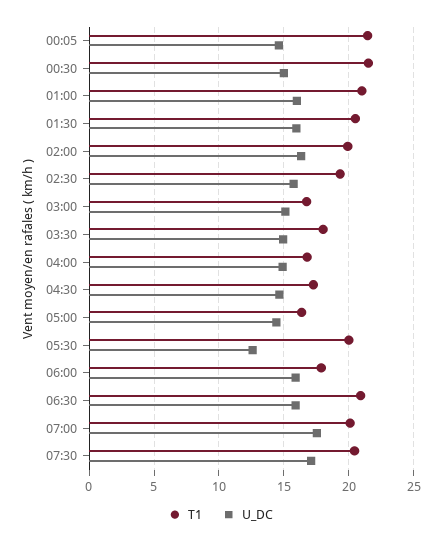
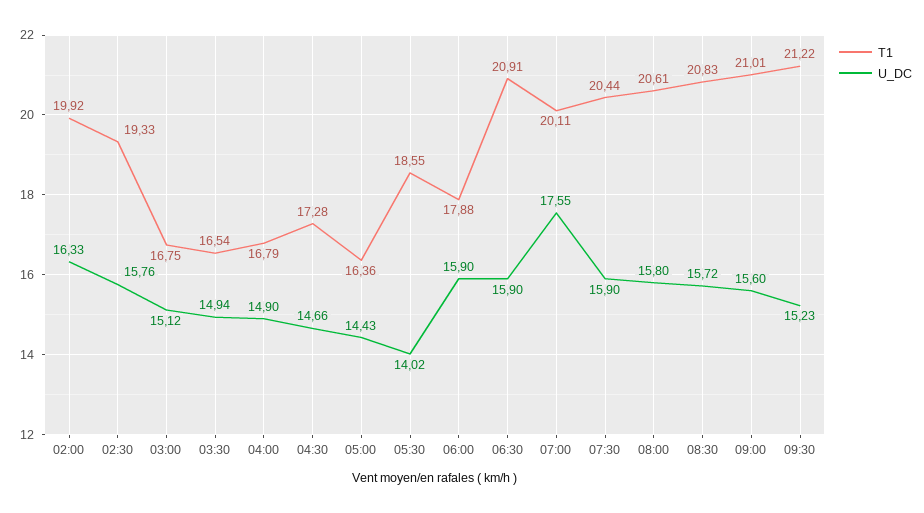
T1, 00:05: 21.5 -> none
U_DC, 00:05: 14.5 -> none
T1, 00:30: 21.5 -> none
U_DC, 00:30: 15 -> none
T1, 01:00: 21 -> none
U_DC, 01:00: 16 -> none
T1, 01:30: 20.5 -> none
U_DC, 01:30: 16 -> none
T1, 03:30: 18 -> 16.54
T1, 05:30: 20 -> 18.55
U_DC, 05:30: 12.5 -> 14.02
U_DC, 07:30: 17 -> 15.9
T1, 08:00: none -> 20.61
U_DC, 08:00: none -> 15.8
T1, 08:30: none -> 20.83
U_DC, 08:30: none -> 15.72
T1, 09:00: none -> 21.01
U_DC, 09:00: none -> 15.6
T1, 09:30: none -> 21.22
U_DC, 09:30: none -> 15.23

